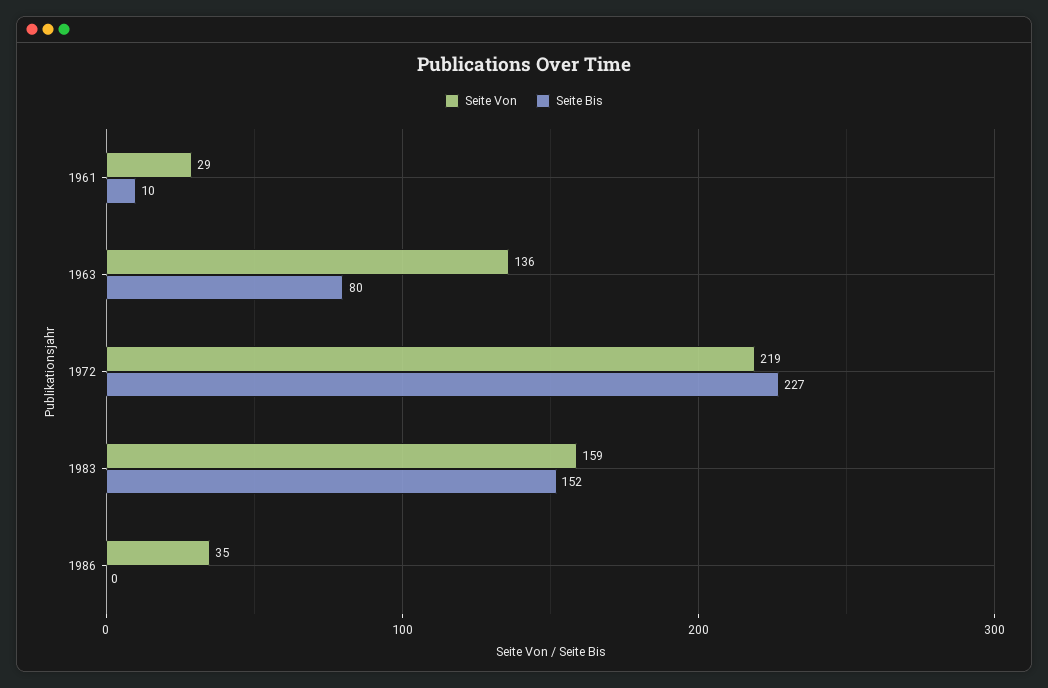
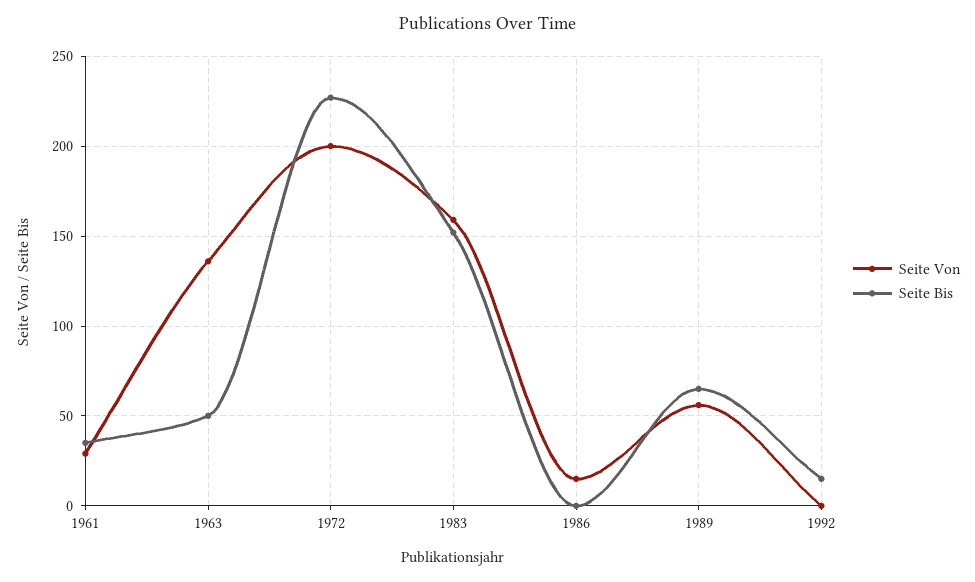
Seite Bis, 1961: 10 -> 35
Seite Bis, 1963: 80 -> 50
Seite Von, 1972: 219 -> 200
Seite Von, 1986: 35 -> 15
Seite Von, 1989: none -> 55
Seite Bis, 1989: none -> 65
Seite Von, 1992: none -> 0
Seite Bis, 1992: none -> 15

